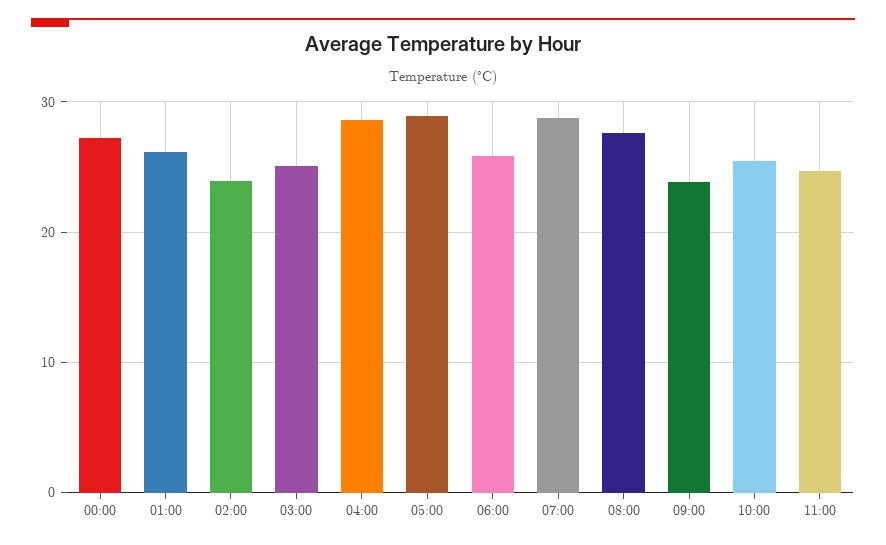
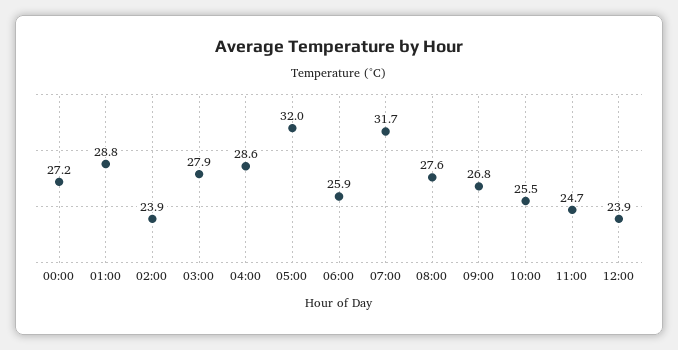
01:00: 26 -> 28.8
03:00: 25 -> 27.9
05:00: 29 -> 32
07:00: 29 -> 31.7
09:00: 24 -> 26.8
12:00: none -> 23.9

